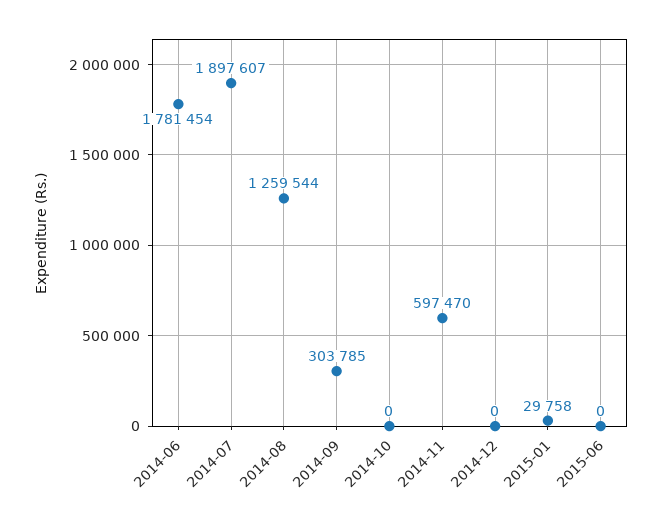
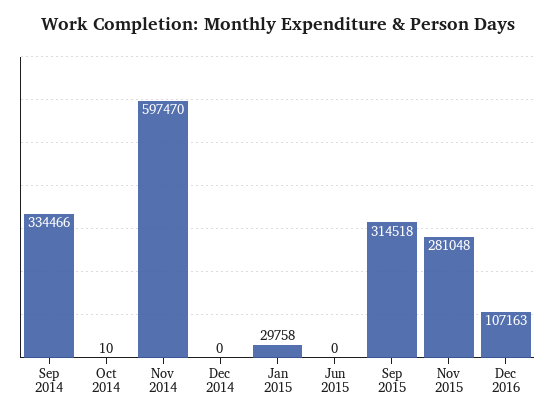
2014-06: 1781454 -> none
2014-07: 1897607 -> none
2014-08: 1259544 -> none
2014-09: 303785 -> 334466
2014-10: 0 -> 10
Sep 2015: none -> 314518
Nov 2015: none -> 281048
Dec 2016: none -> 107163

